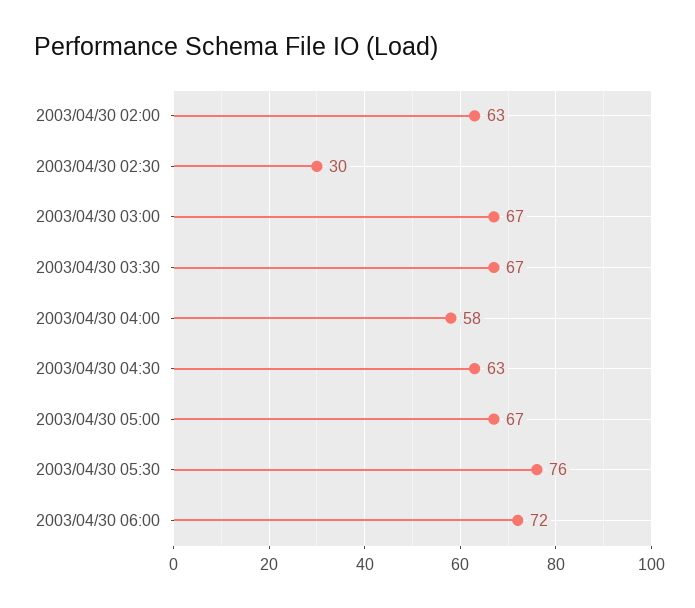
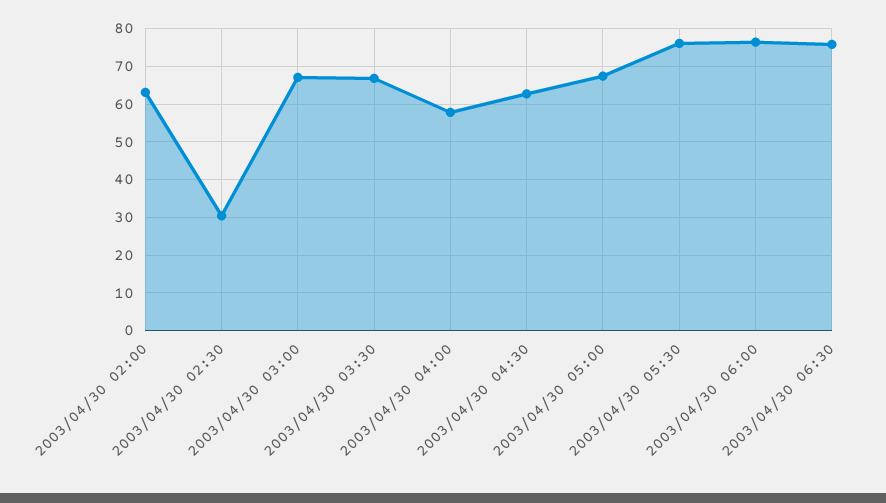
2003/04/30 06:00: 72 -> 76
2003/04/30 06:30: none -> 76

